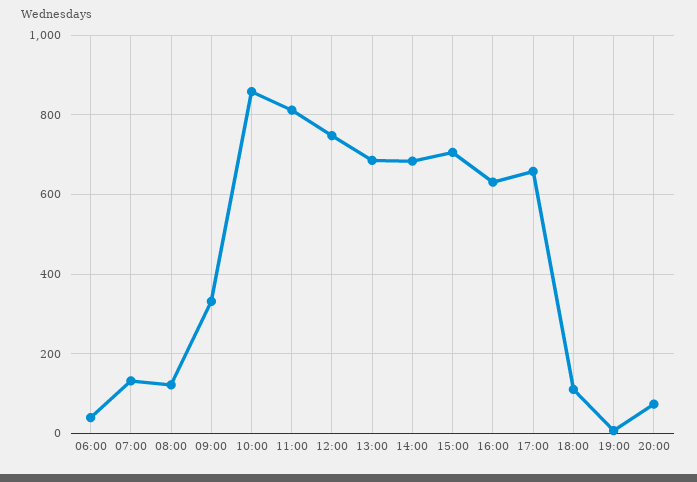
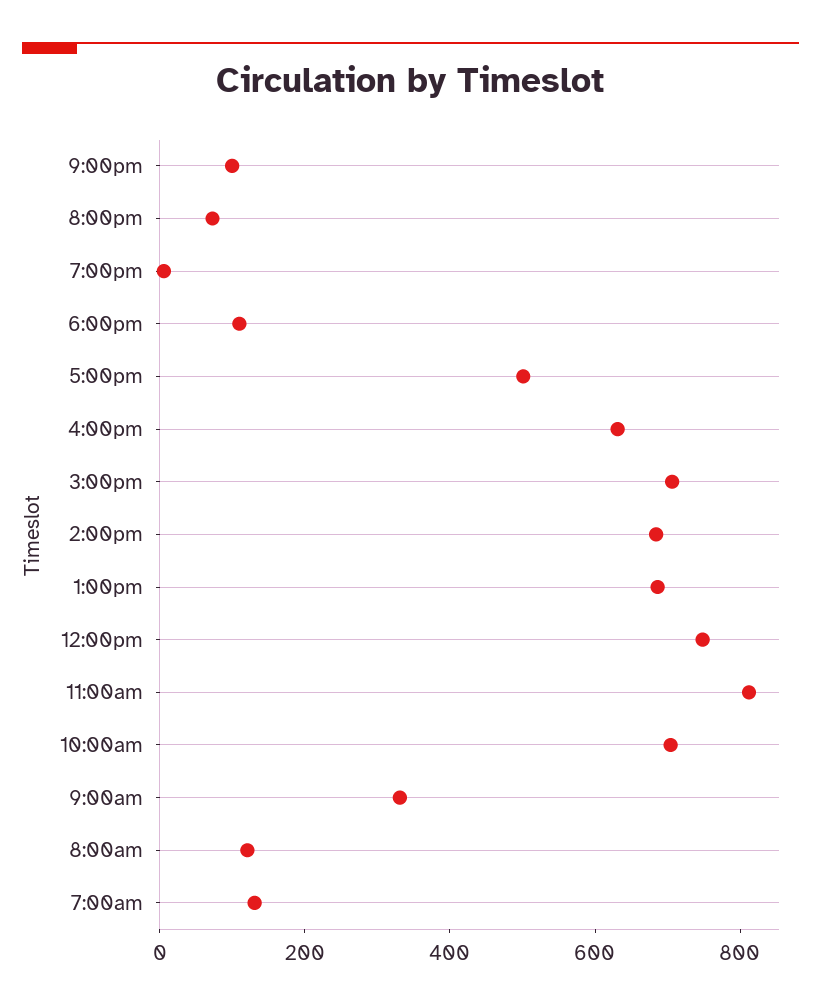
06:00: 40 -> none
10:00: 860 -> 700
17:00: 660 -> 500
9:00pm: none -> 100

